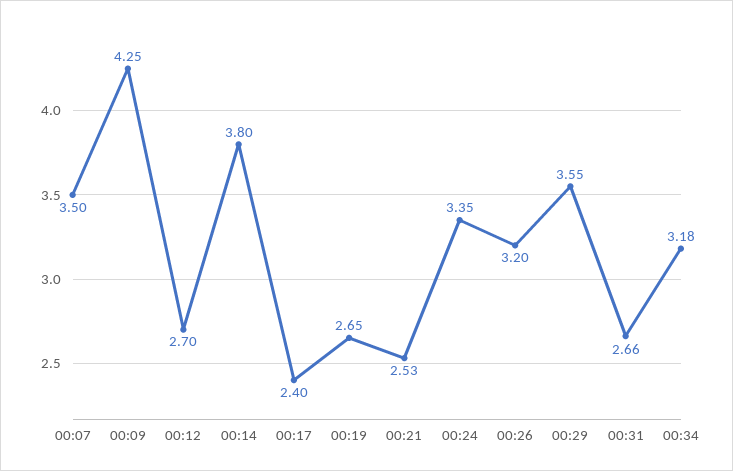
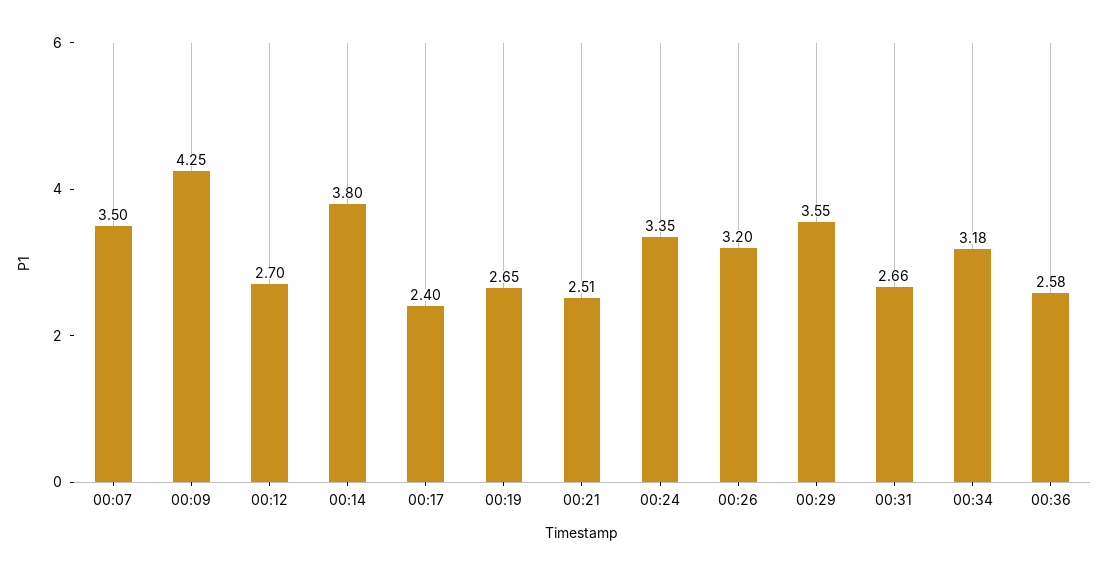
00:21: 2.53 -> 2.51
00:36: none -> 2.58

